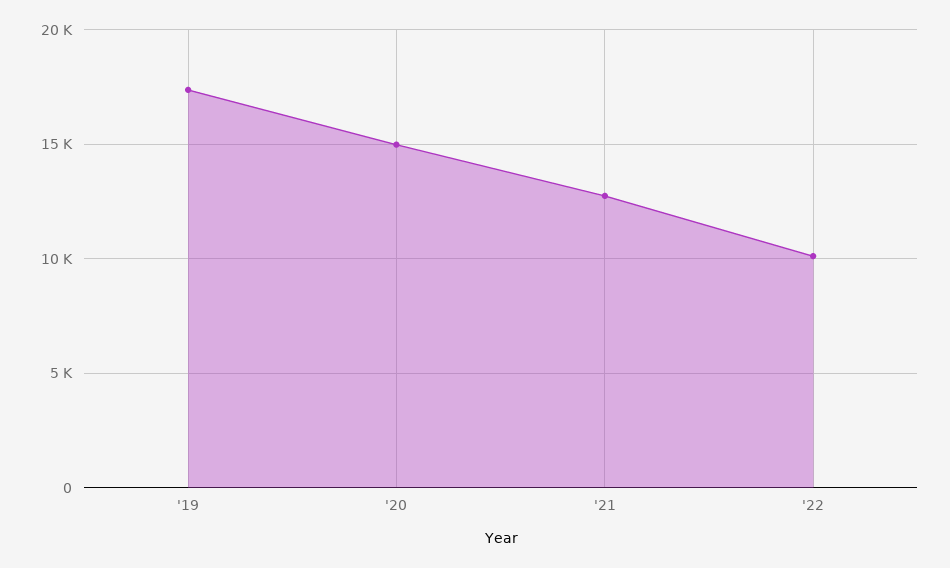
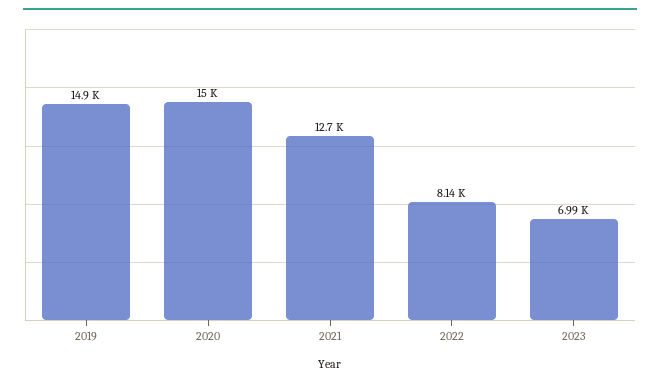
'19: 17500 -> 14900
'22: 10000 -> 8140
2023: none -> 6990

